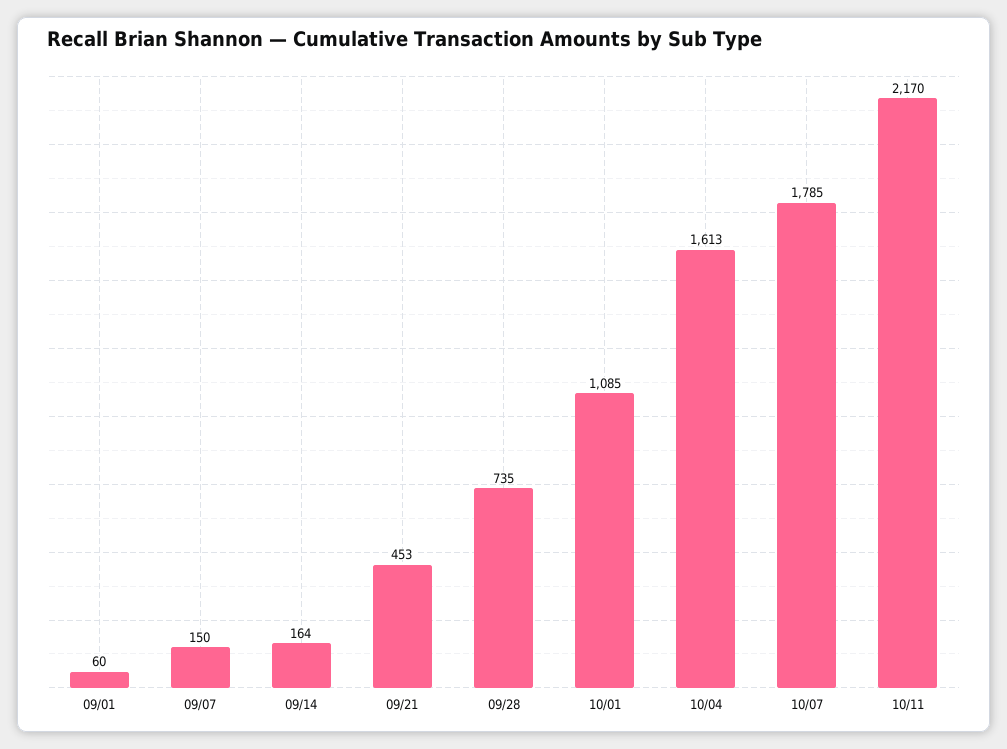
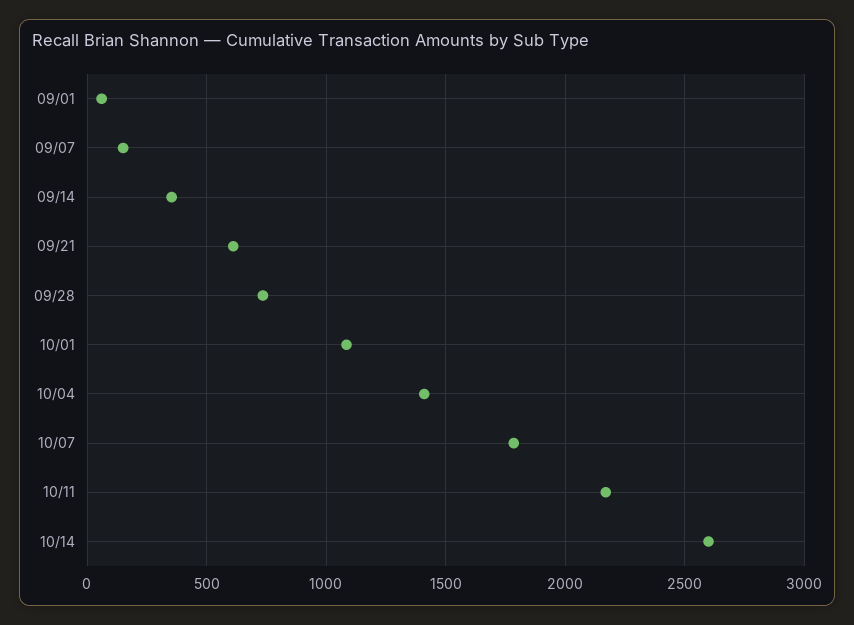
09/14: 164 -> 350
09/21: 453 -> 600
10/04: 1613 -> 1400
10/14: none -> 2600

